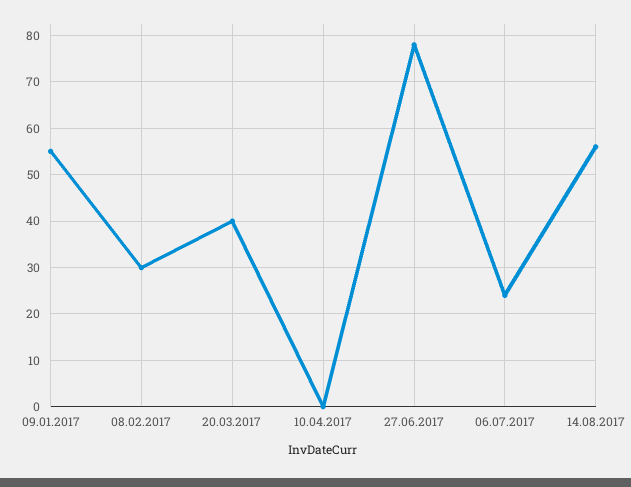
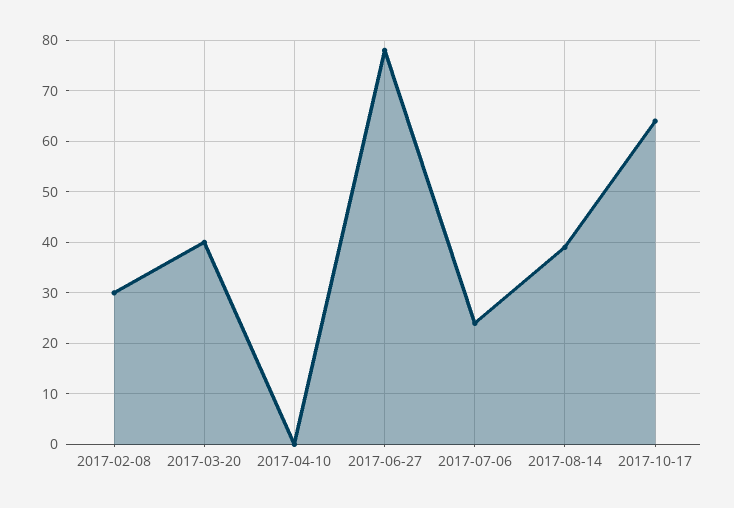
09.01.2017: 55 -> none
14.08.2017: 55 -> 40
2017-10-17: none -> 65

